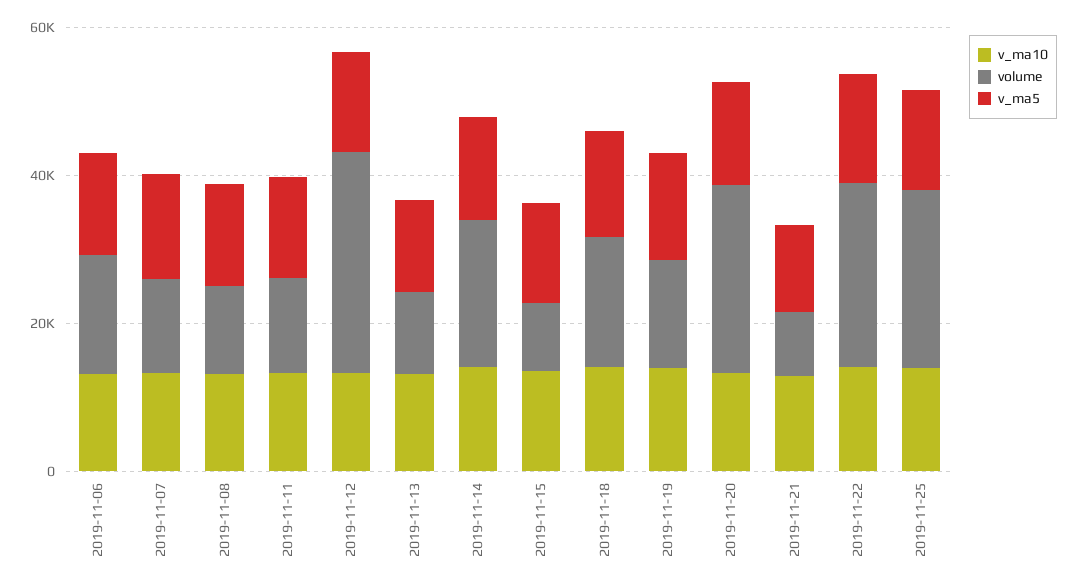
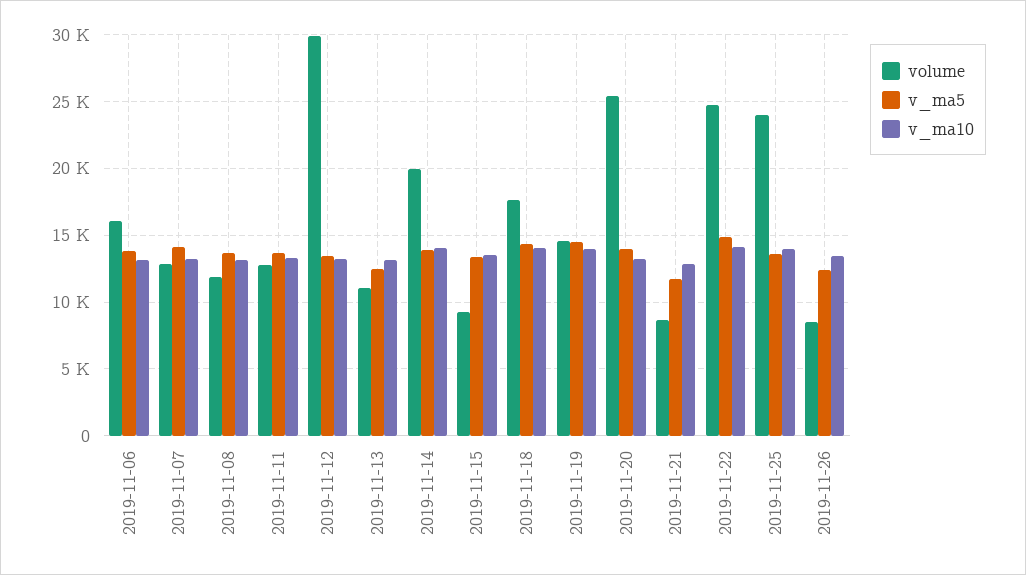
volume, 2019-11-26: none -> 8500
v_ma5, 2019-11-26: none -> 12500
v_ma10, 2019-11-26: none -> 13500

